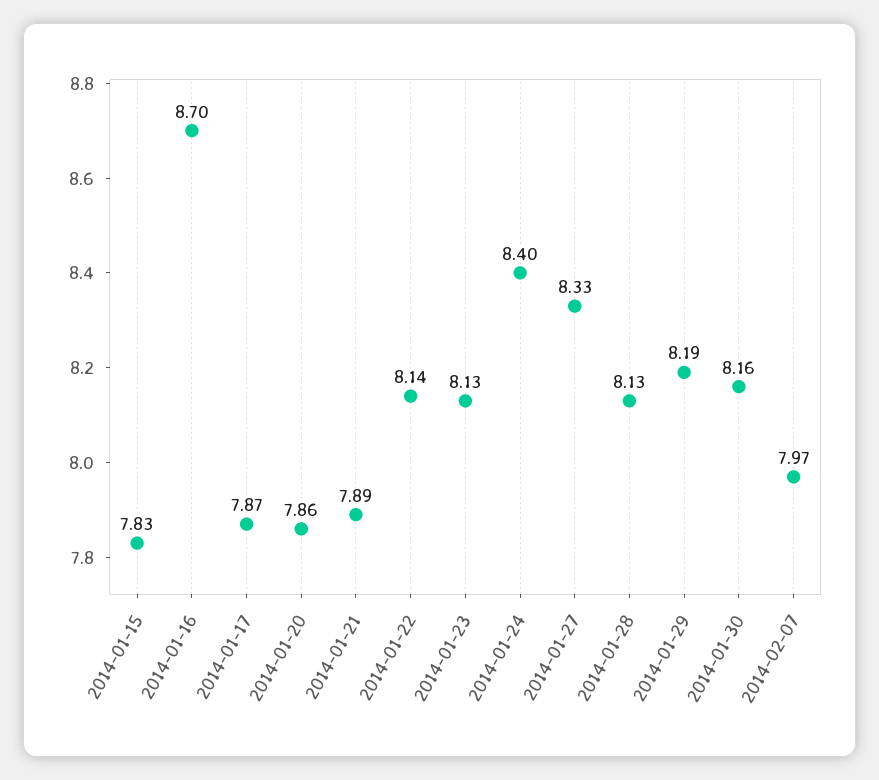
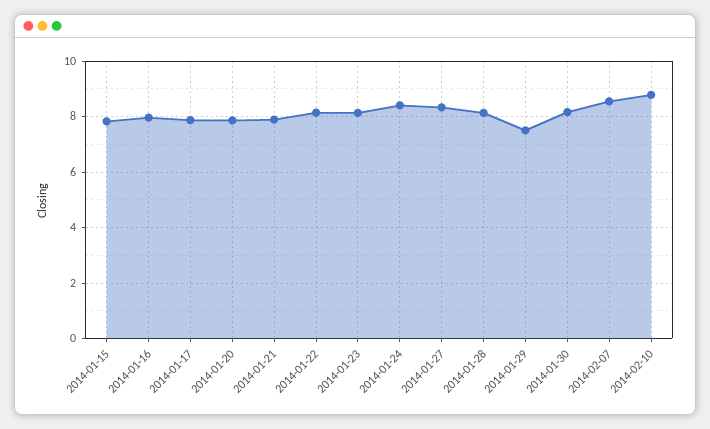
2014-01-16: 8.7 -> 8
2014-01-29: 8.19 -> 7.5
2014-02-07: 7.97 -> 8.5
2014-02-10: none -> 8.75

